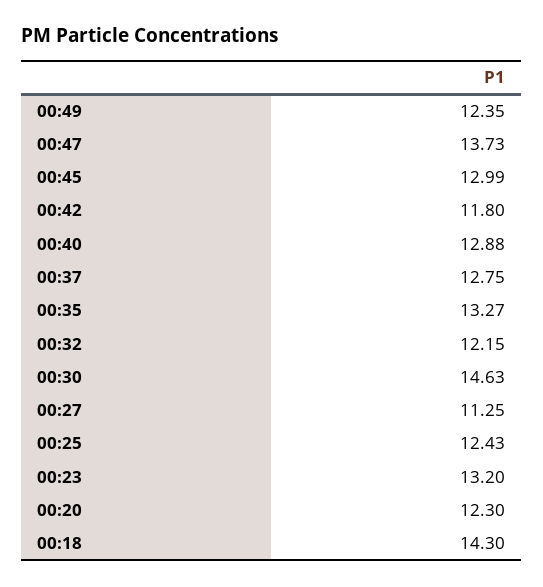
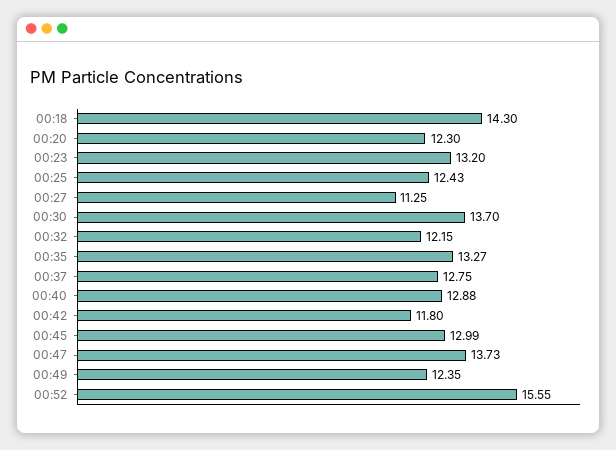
00:30: 14.63 -> 13.7
00:52: none -> 15.55

